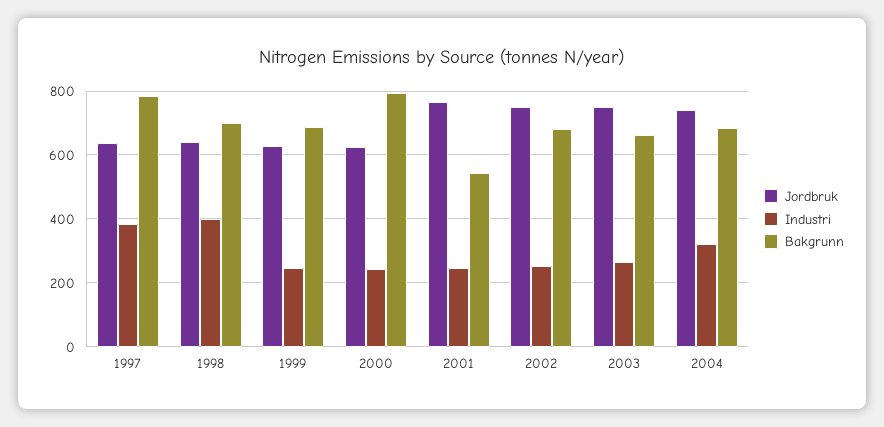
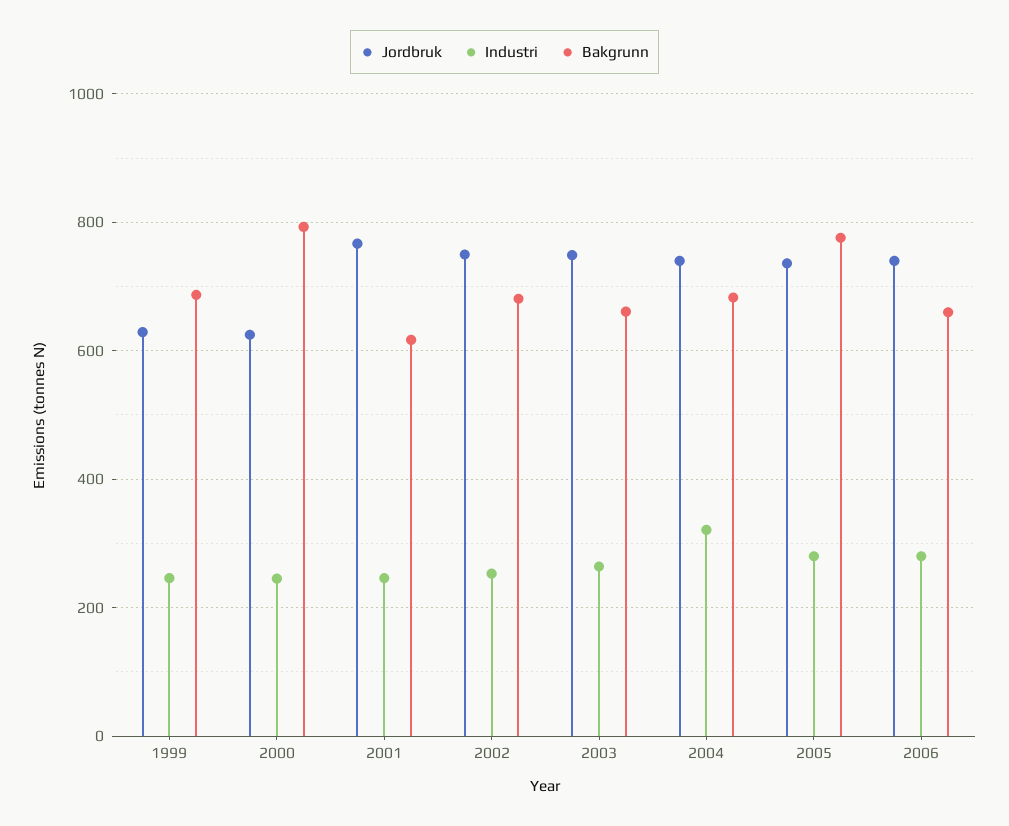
Jordbruk, 1997: 640 -> none
Industri, 1997: 380 -> none
Bakgrunn, 1997: 780 -> none
Jordbruk, 1998: 640 -> none
Industri, 1998: 400 -> none
Bakgrunn, 1998: 700 -> none
Bakgrunn, 2001: 540 -> 620
Jordbruk, 2005: none -> 740
Industri, 2005: none -> 280
Bakgrunn, 2005: none -> 780
Jordbruk, 2006: none -> 740
Industri, 2006: none -> 280
Bakgrunn, 2006: none -> 660

